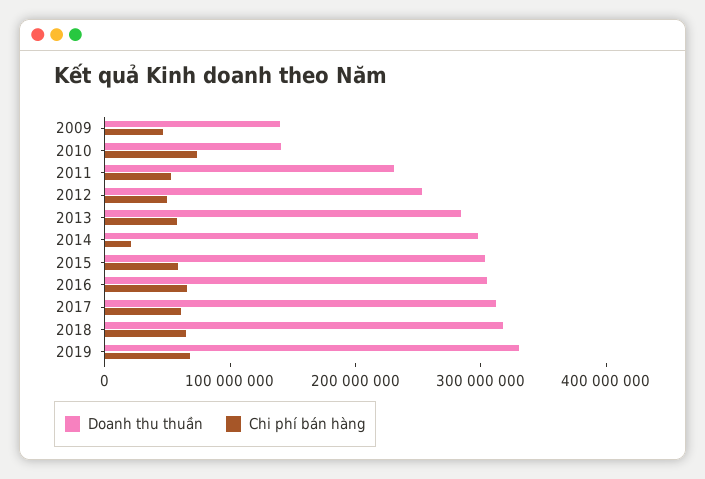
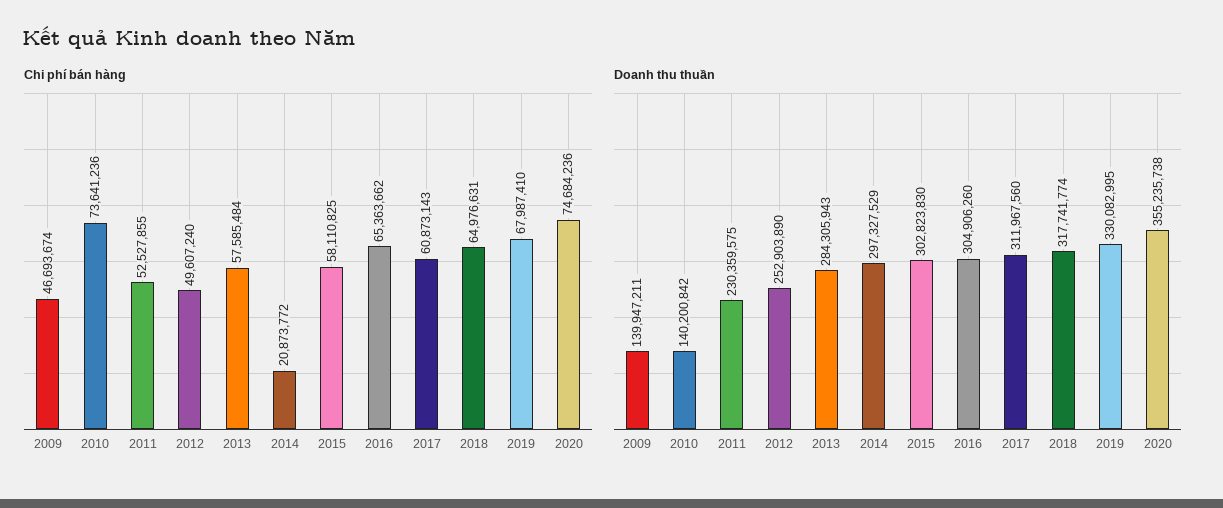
Chi phí bán hàng, 2020: none -> 74684236
Doanh thu thuần, 2020: none -> 355235738

